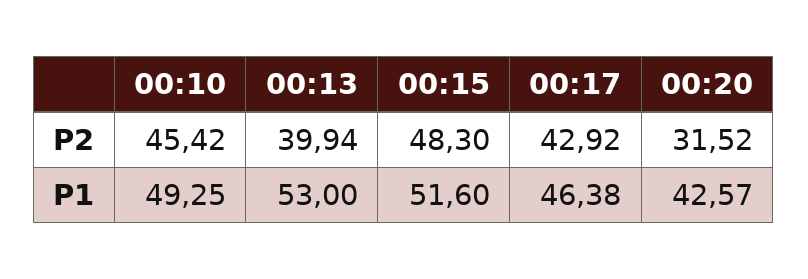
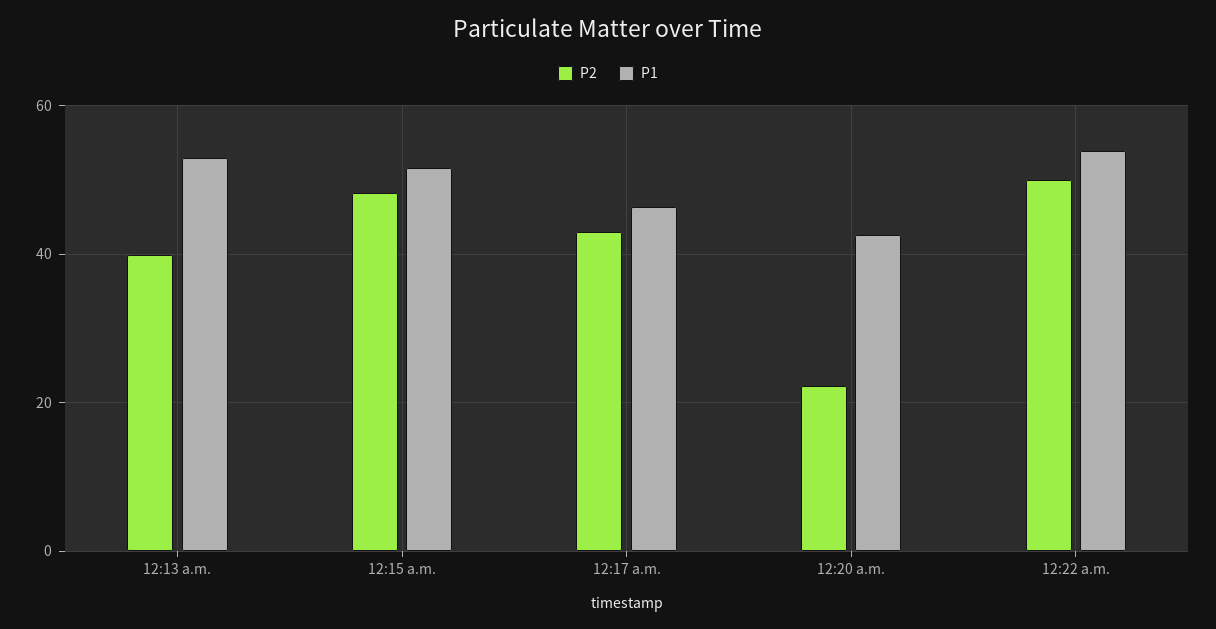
P2, 00:10: 45.42 -> none
P2, 00:20: 31.52 -> 22
P1, 00:10: 49.25 -> none
P2, 12:22 a.m.: none -> 50
P1, 12:22 a.m.: none -> 54

